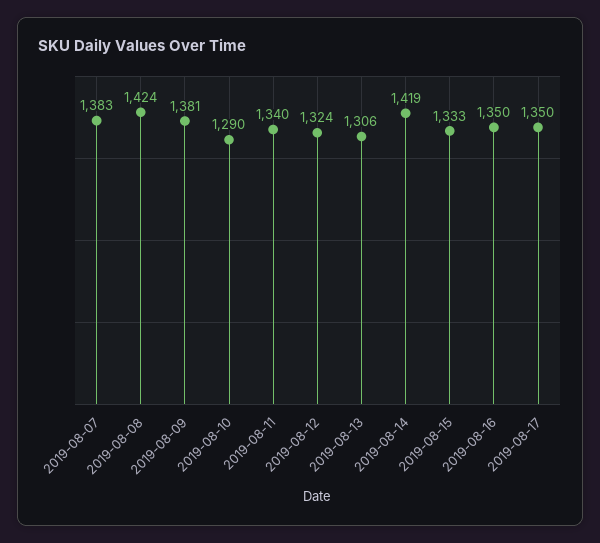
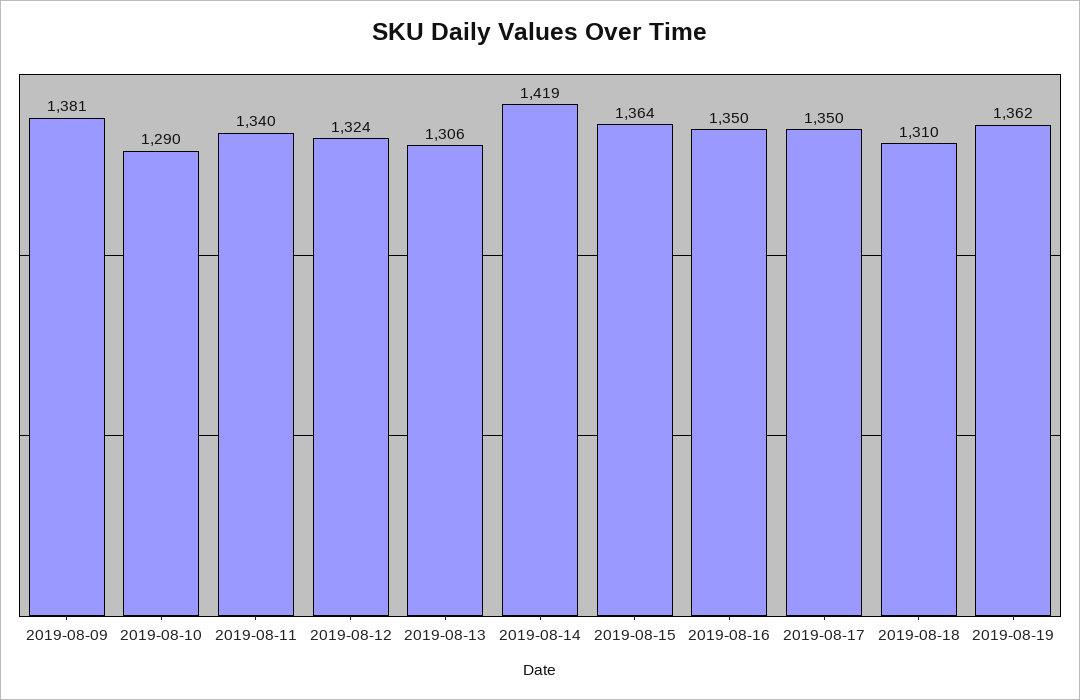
2019-08-07: 1383 -> none
2019-08-08: 1424 -> none
2019-08-15: 1333 -> 1364
2019-08-18: none -> 1310
2019-08-19: none -> 1362

